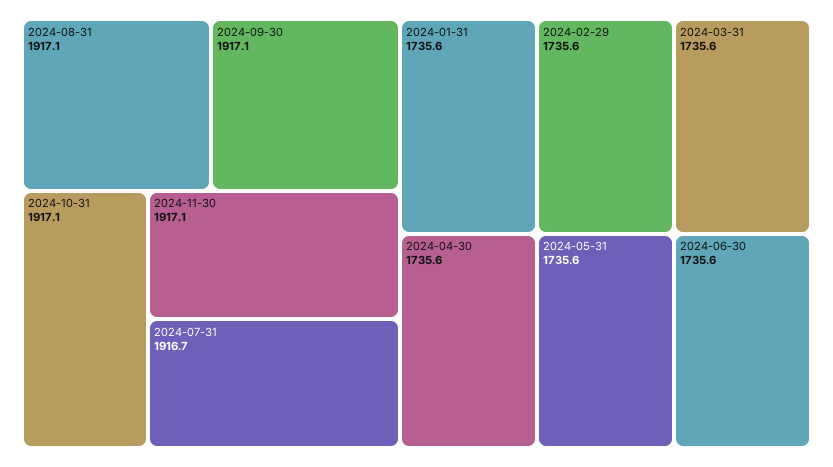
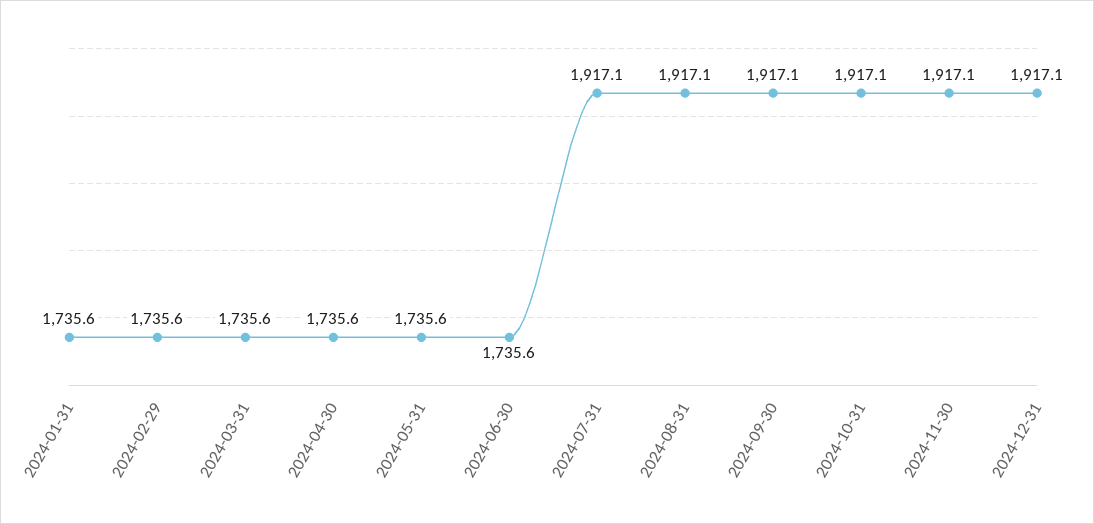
2024-07-31: 1916.7 -> 1917.1
2024-12-31: none -> 1917.1

